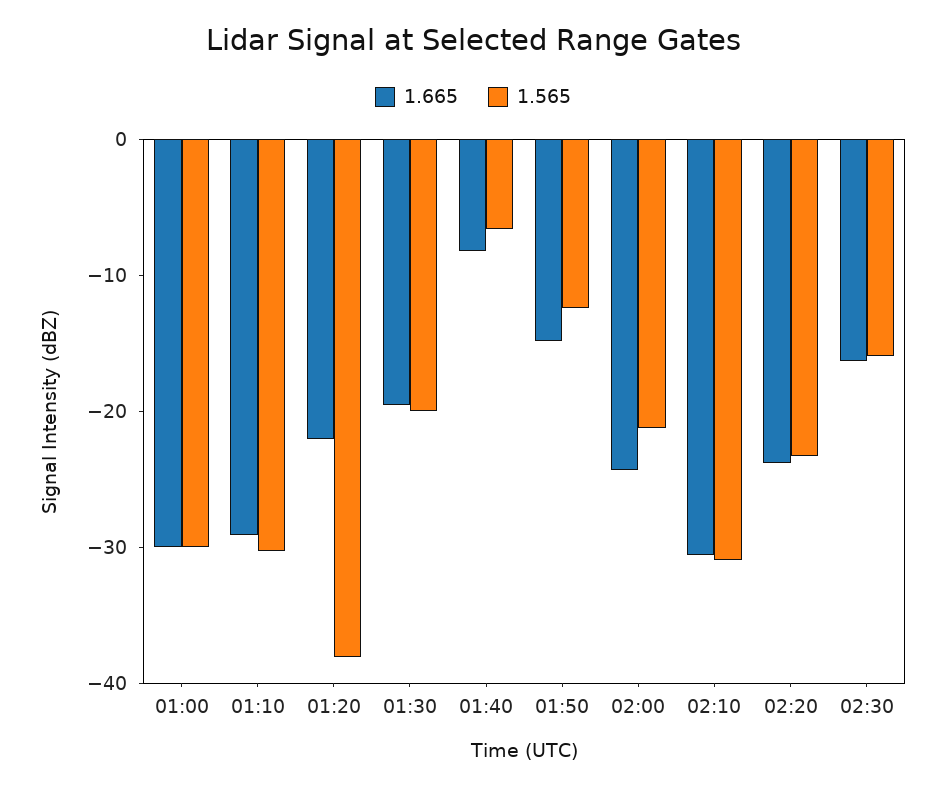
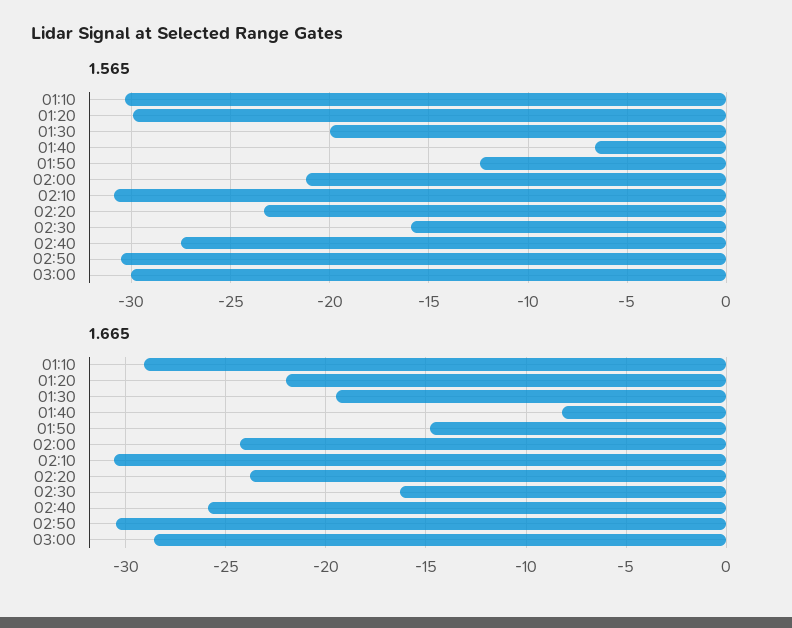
1.665, 01:00: -30 -> none
1.565, 01:00: -30 -> none
1.565, 01:20: -38 -> -30
1.565, 02:40: none -> -27.5
1.565, 02:50: none -> -30.5
1.565, 03:00: none -> -30
1.665, 02:40: none -> -26
1.665, 02:50: none -> -30.5
1.665, 03:00: none -> -28.5

